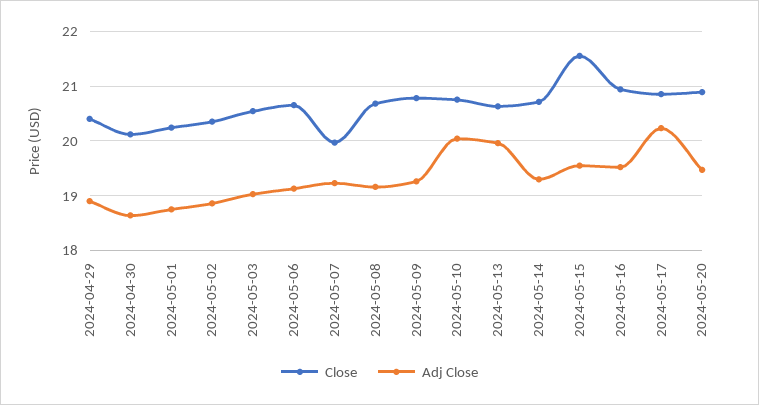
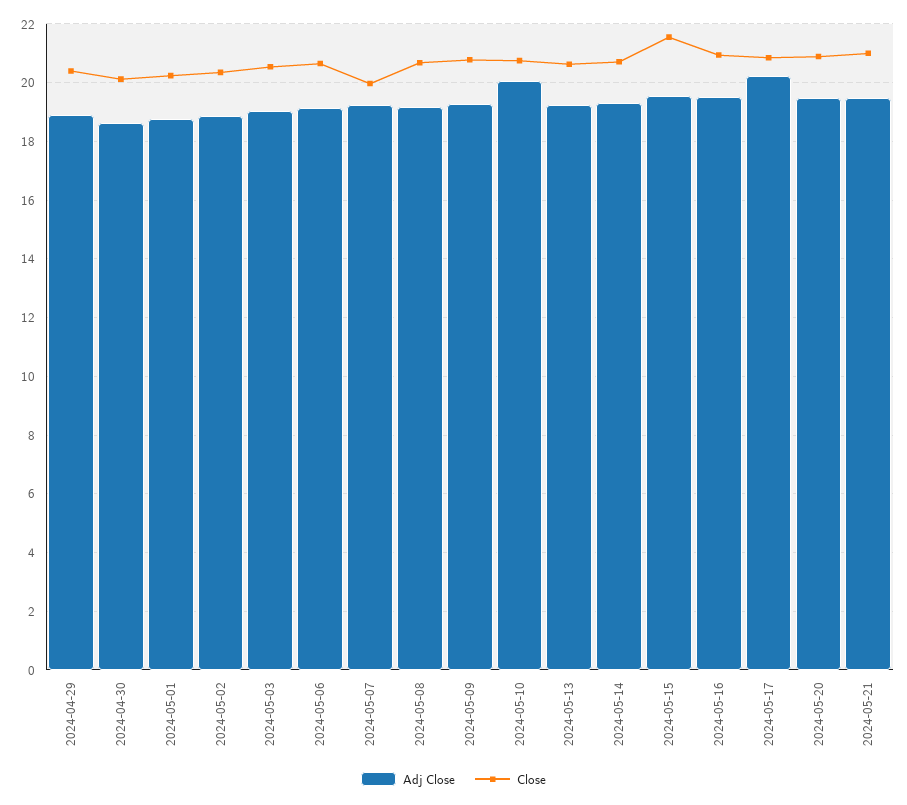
Adj Close, 2024-05-13: 20 -> 19.25
Adj Close, 2024-05-21: none -> 19.5
Close, 2024-05-21: none -> 21

